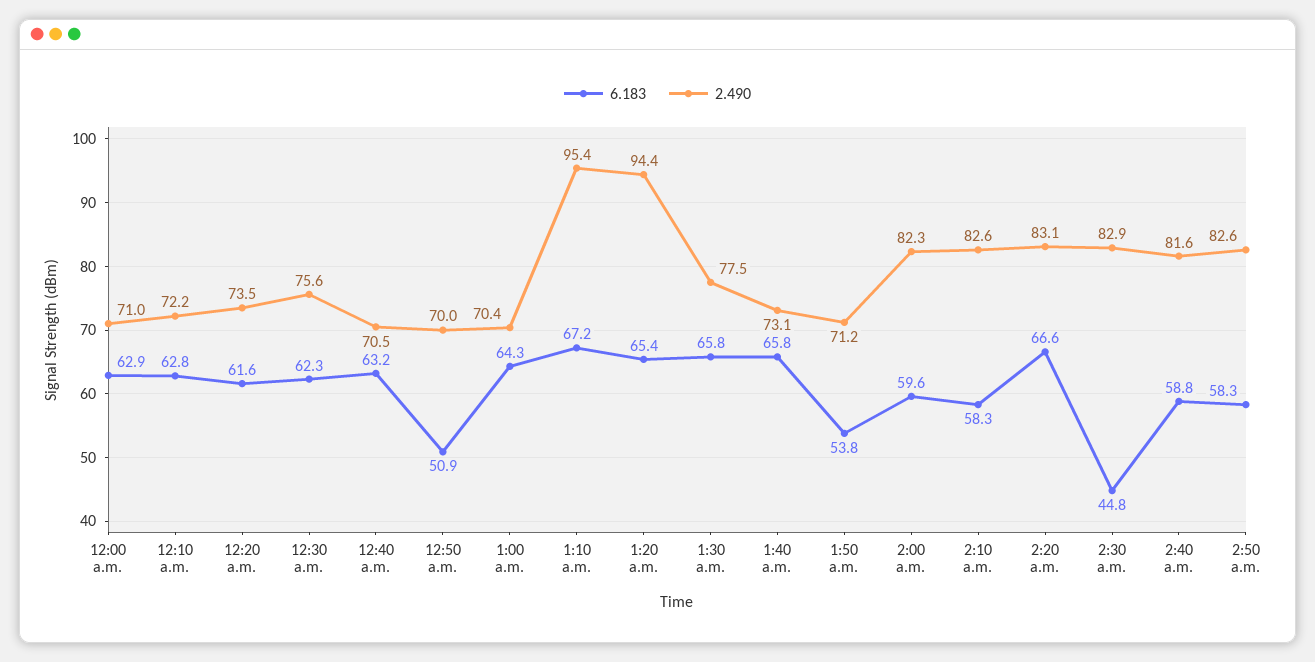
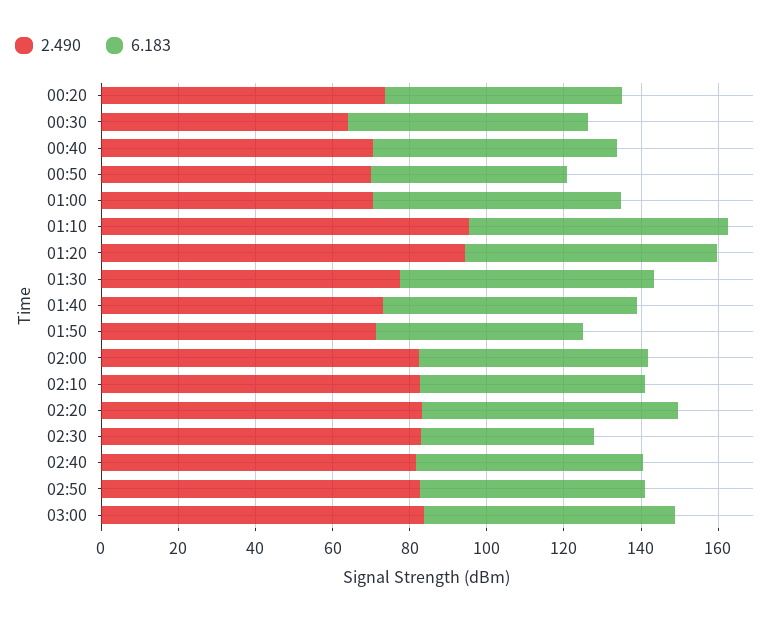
6.183, 12:00 a.m.: 62.9 -> none
2.490, 12:00 a.m.: 71 -> none
6.183, 12:10 a.m.: 62.8 -> none
2.490, 12:10 a.m.: 72.2 -> none
2.490, 12:30 a.m.: 75.6 -> 65
2.490, 03:00: none -> 85
6.183, 03:00: none -> 65

